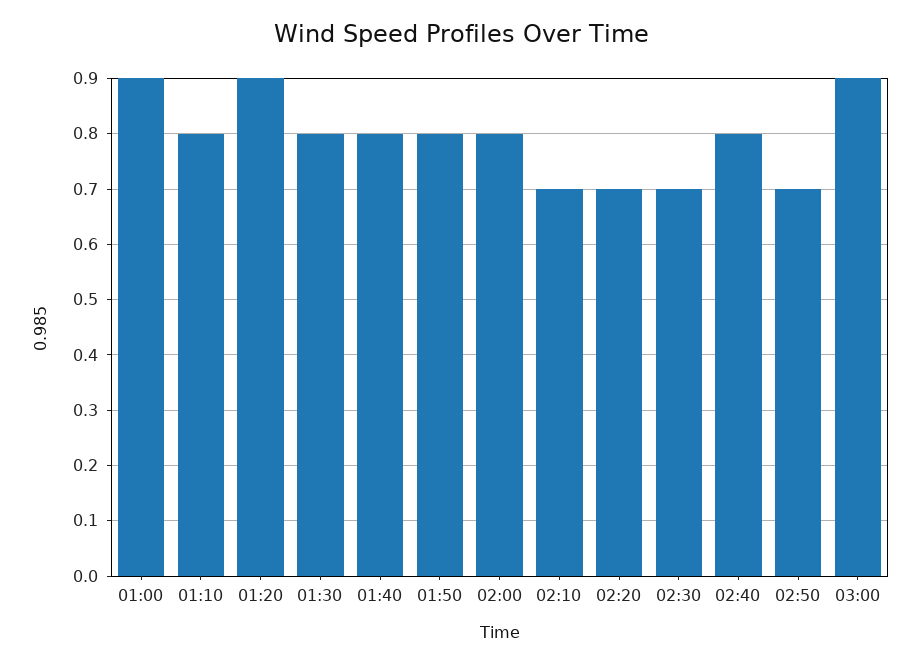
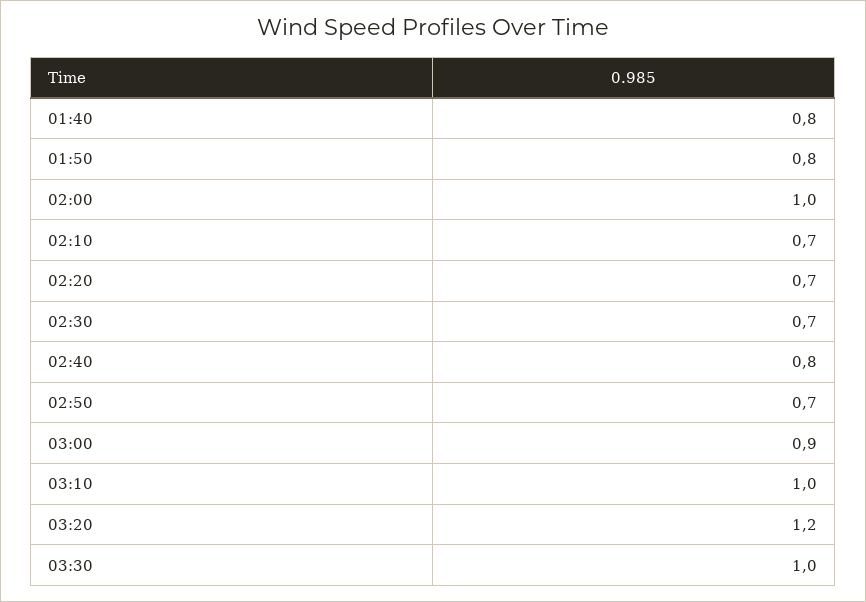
01:00: 0.9 -> none
01:10: 0.8 -> none
01:20: 0.9 -> none
01:30: 0.8 -> none
02:00: 0.8 -> 1
03:10: none -> 1
03:20: none -> 1.2
03:30: none -> 1

